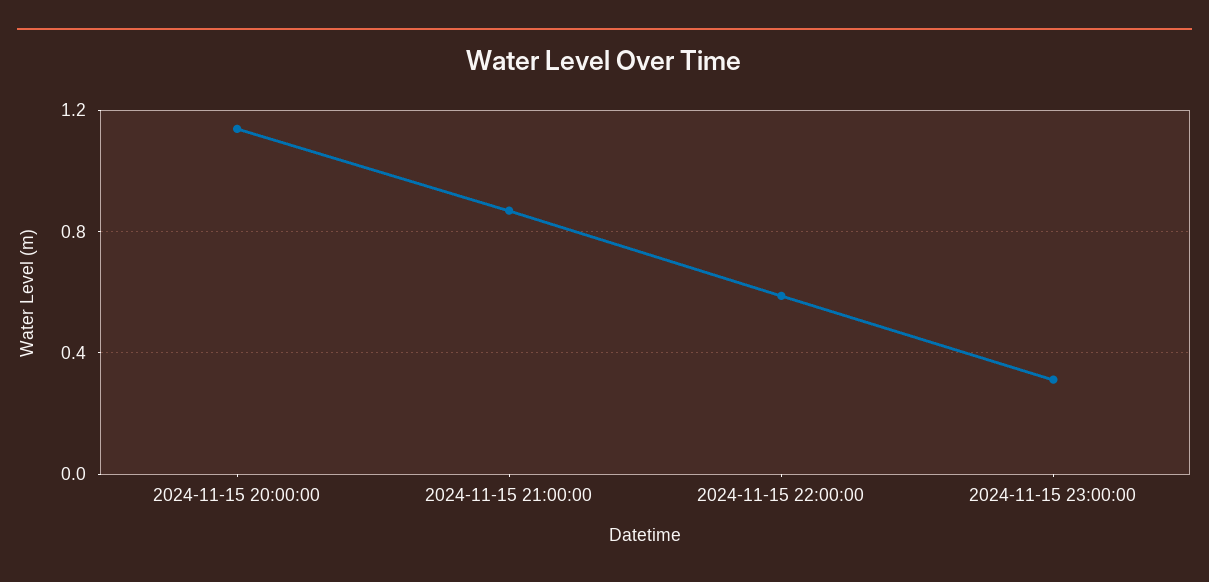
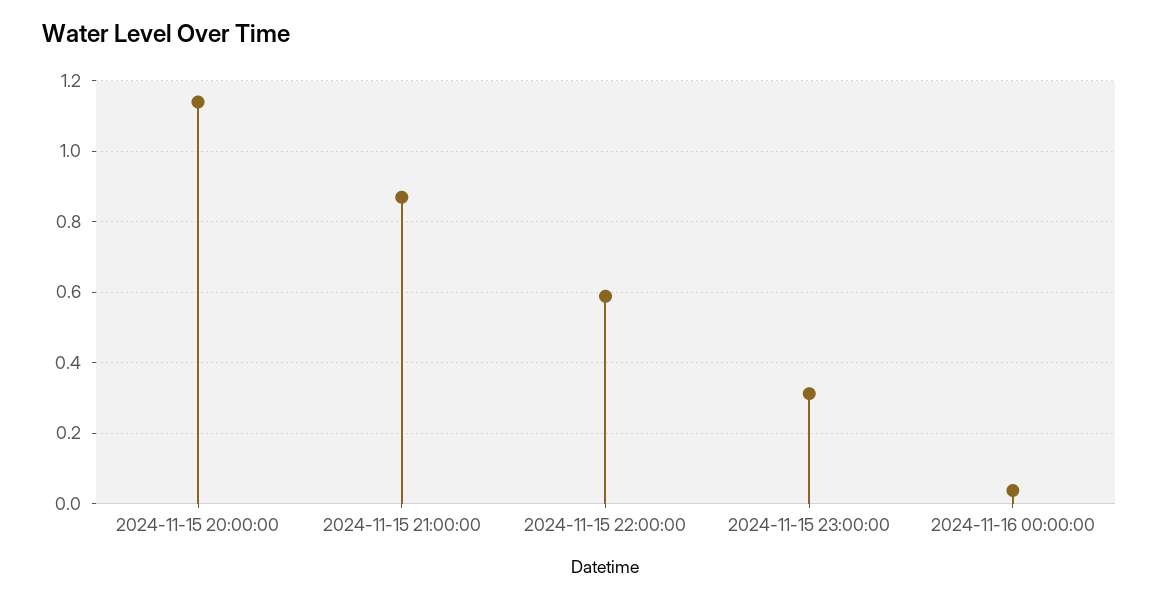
2024-11-16 00:00:00: none -> 0.04

